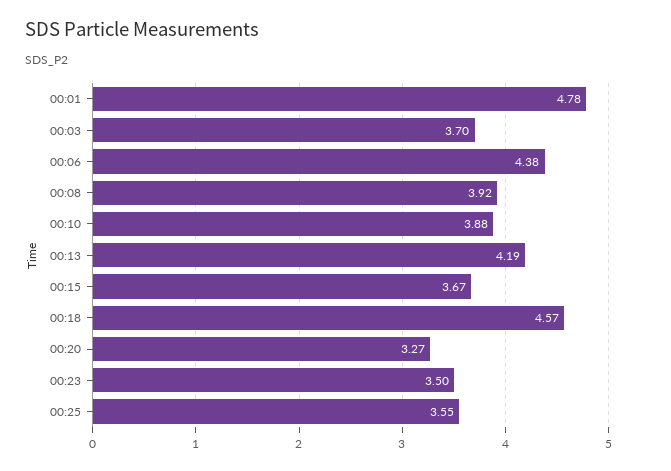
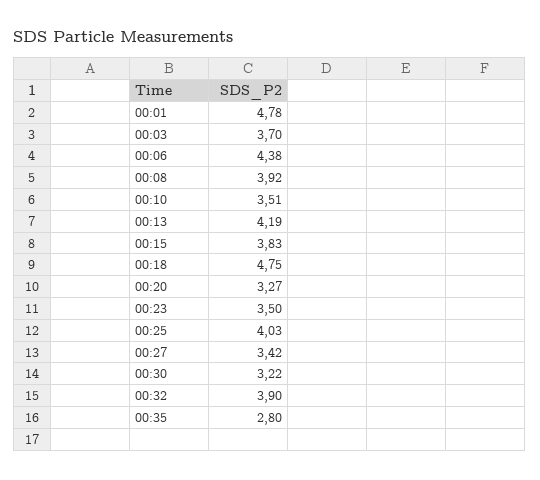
00:10: 3.88 -> 3.51
00:15: 3.67 -> 3.83
00:18: 4.57 -> 4.75
00:25: 3.55 -> 4.03
00:27: none -> 3.42
00:30: none -> 3.22
00:32: none -> 3.9
00:35: none -> 2.8

